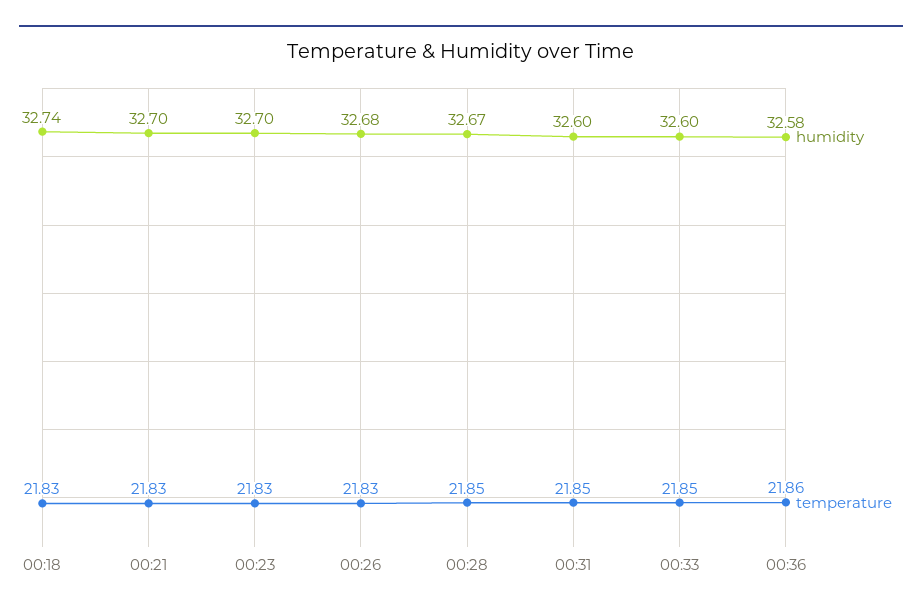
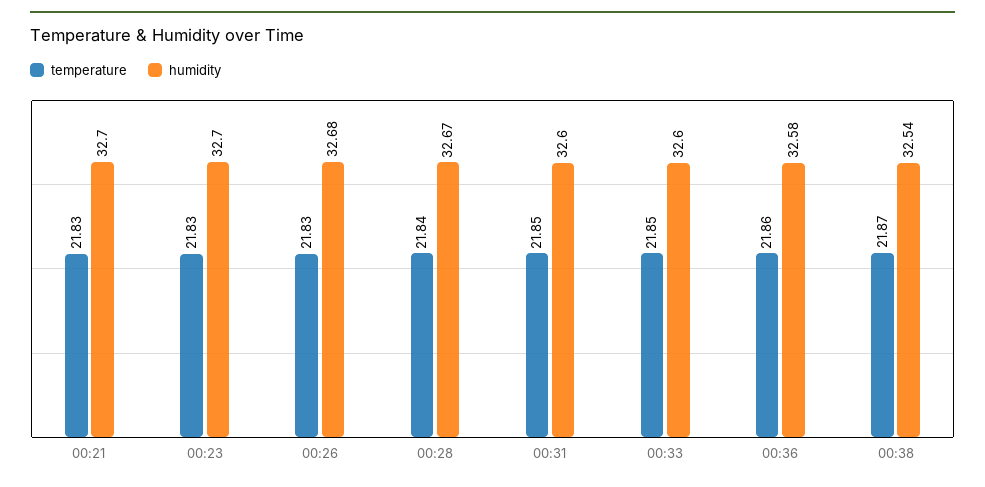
humidity, 00:18: 32.74 -> none
temperature, 00:18: 21.83 -> none
temperature, 00:28: 21.85 -> 21.84
temperature, 00:38: none -> 21.87
humidity, 00:38: none -> 32.54

